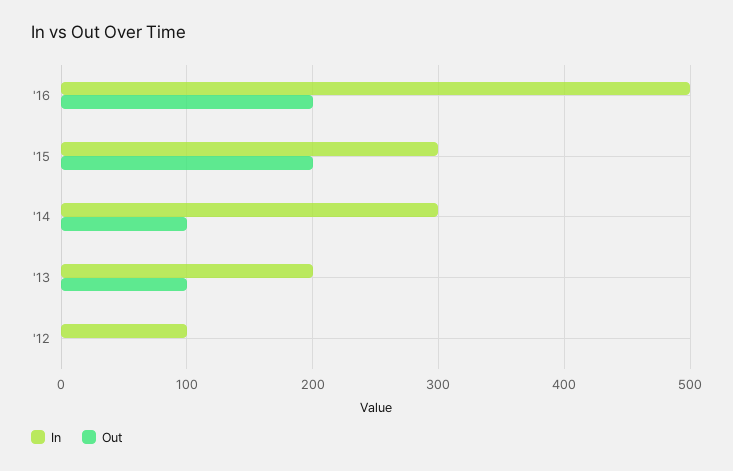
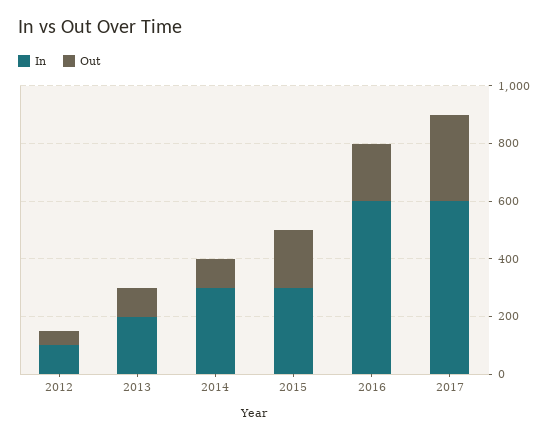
In, '16: 500 -> 600
Out, '12: 0 -> 50
In, 2017: none -> 600
Out, 2017: none -> 300

